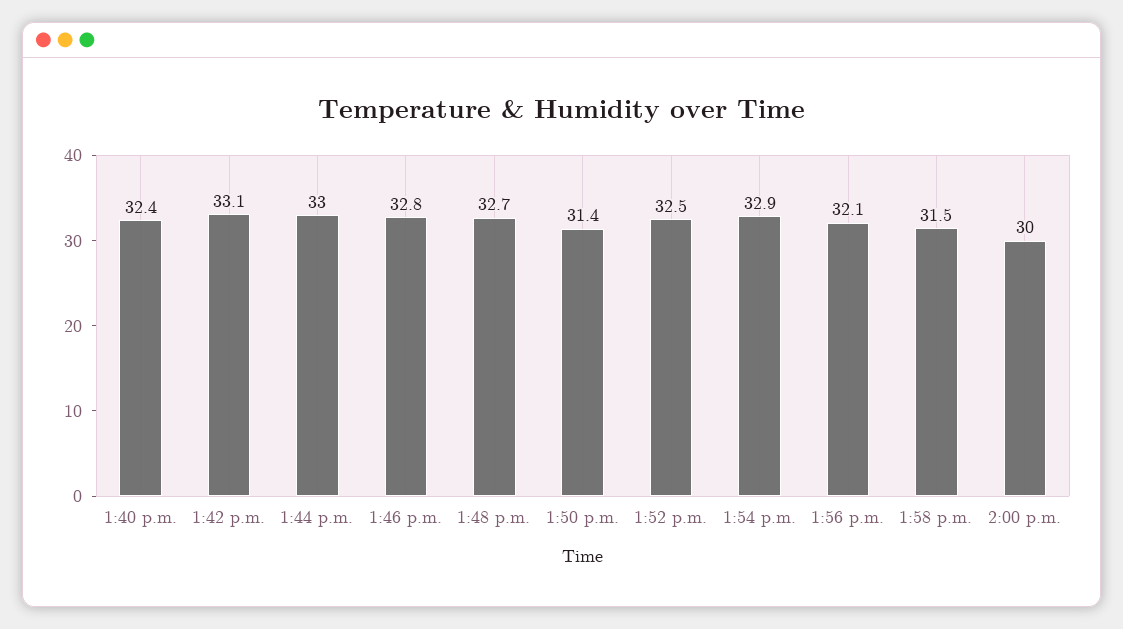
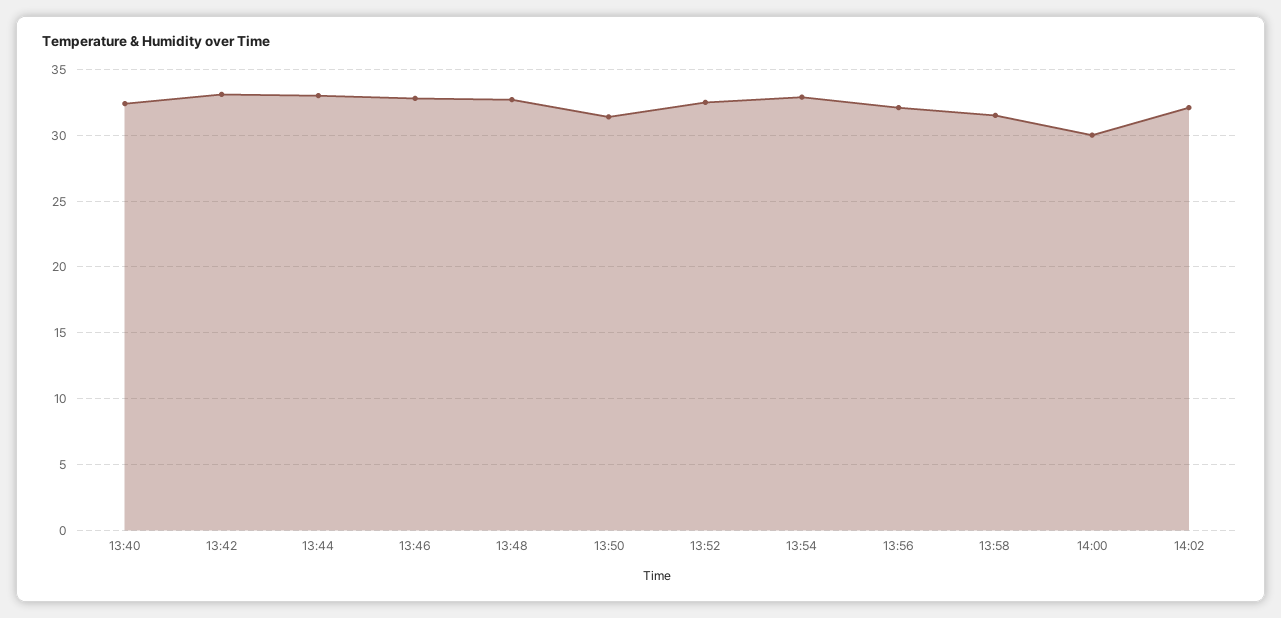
14:02: none -> 32

